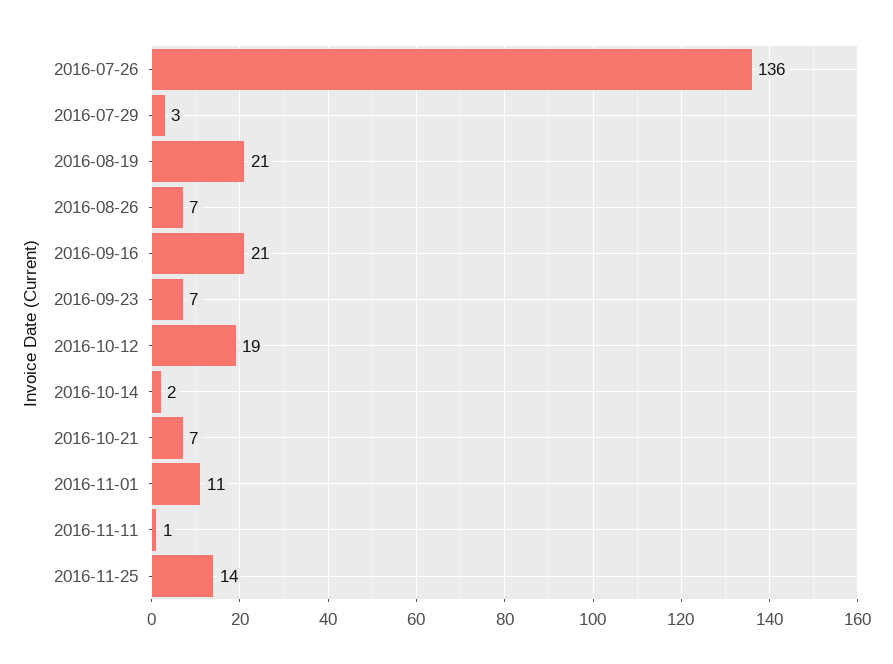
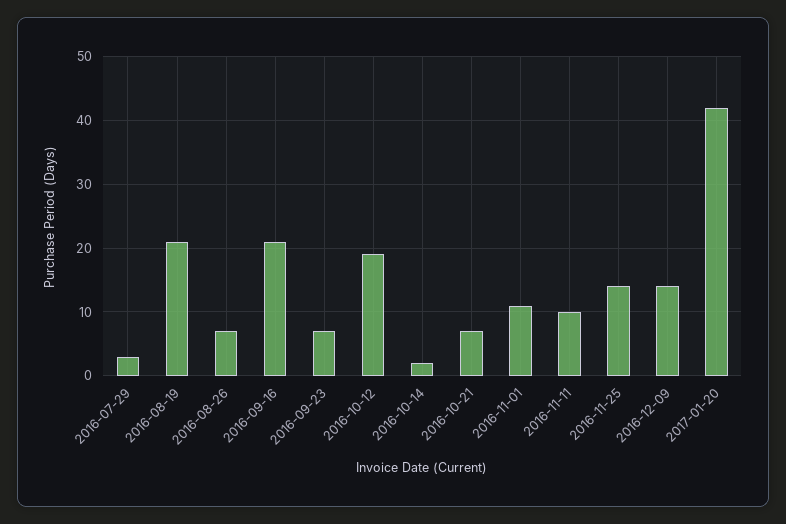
2016-07-26: 136 -> none
2016-11-11: 1 -> 10
2016-12-09: none -> 14
2017-01-20: none -> 42

